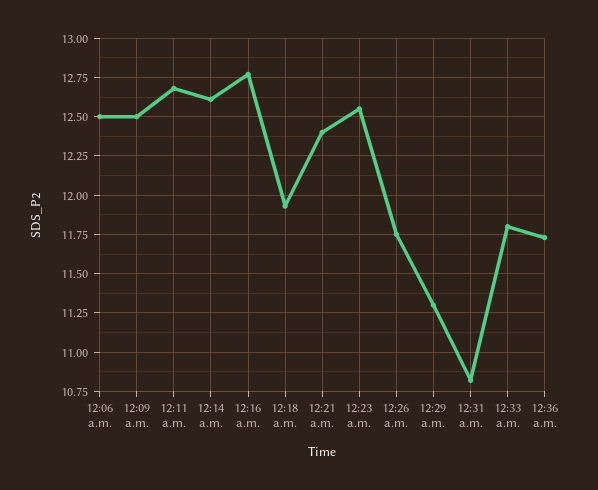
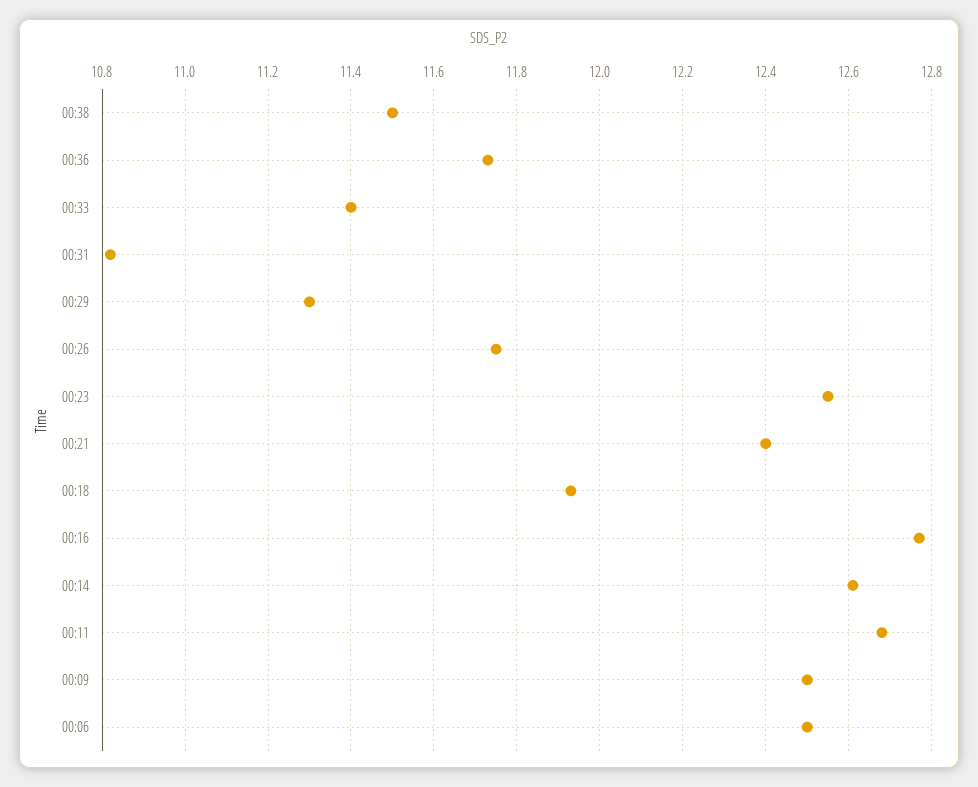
12:33 a.m.: 11.8 -> 11.4
00:38: none -> 11.5

